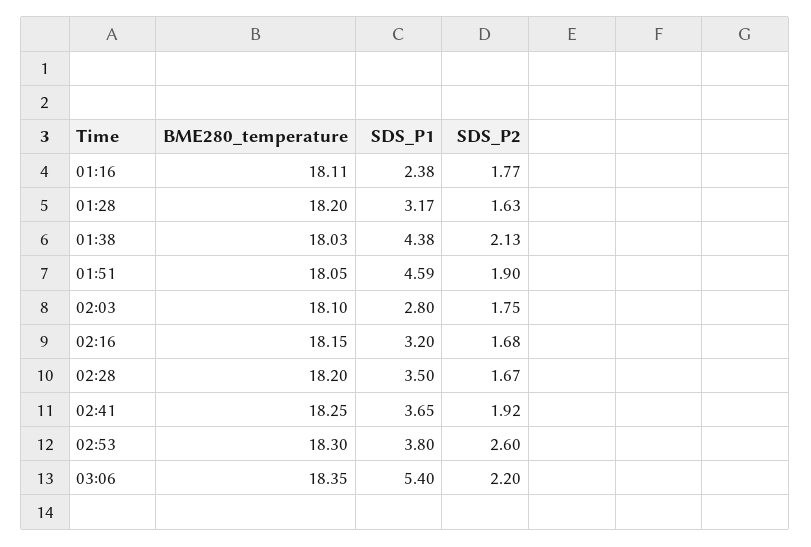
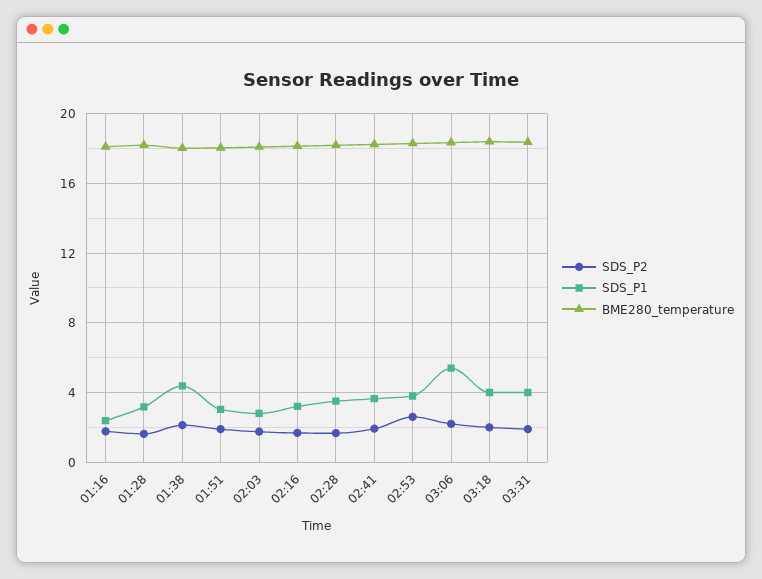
SDS_P1, 01:51: 4.59 -> 3
SDS_P2, 03:18: none -> 2
SDS_P1, 03:18: none -> 4
BME280_temperature, 03:18: none -> 18.5
SDS_P2, 03:31: none -> 2
SDS_P1, 03:31: none -> 4
BME280_temperature, 03:31: none -> 18.5

